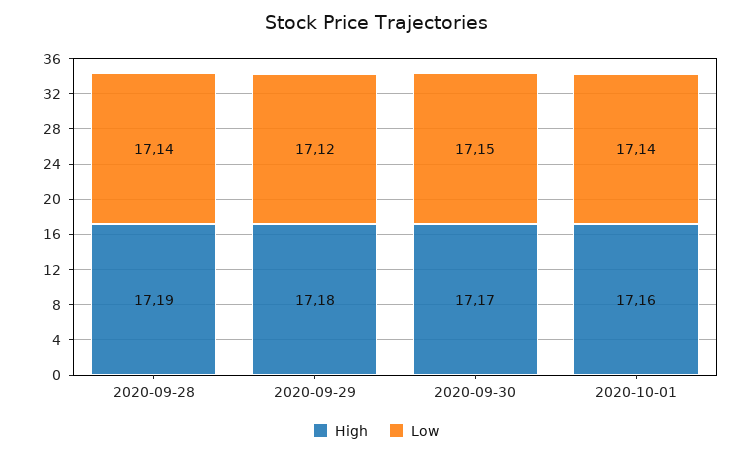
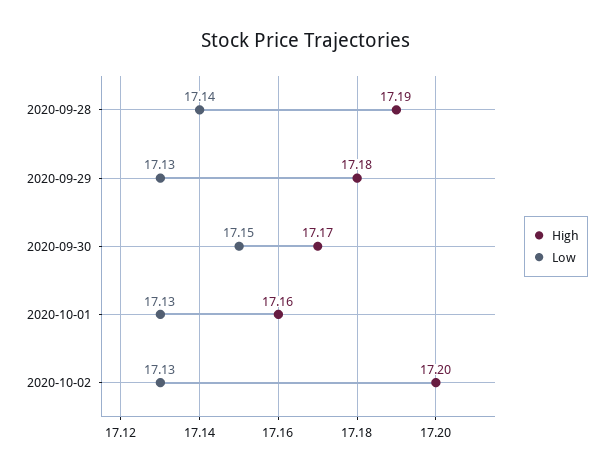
Low, 2020-09-29: 17.12 -> 17.13
Low, 2020-10-01: 17.14 -> 17.13
High, 2020-10-02: none -> 17.2
Low, 2020-10-02: none -> 17.13

